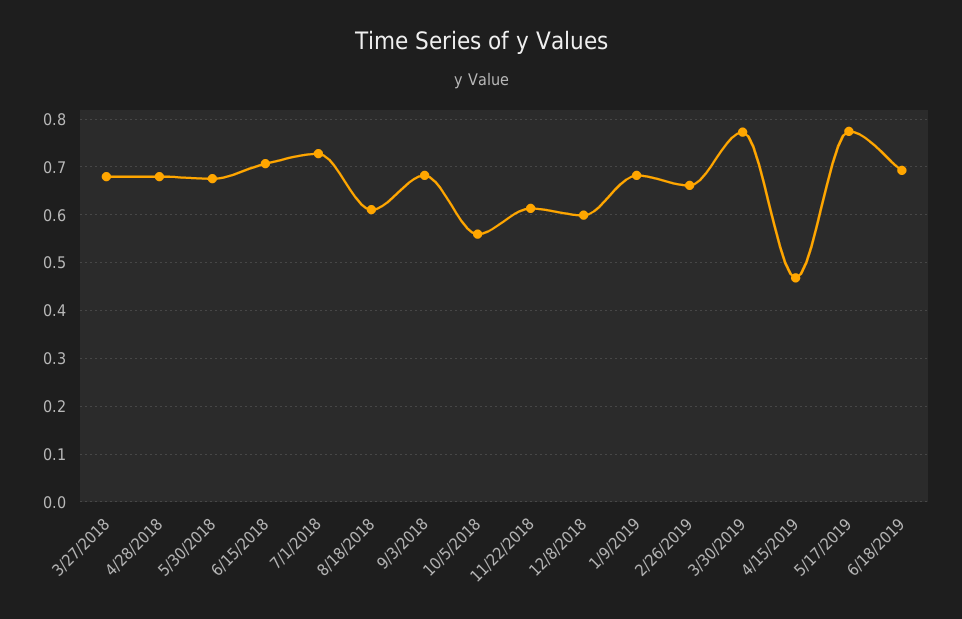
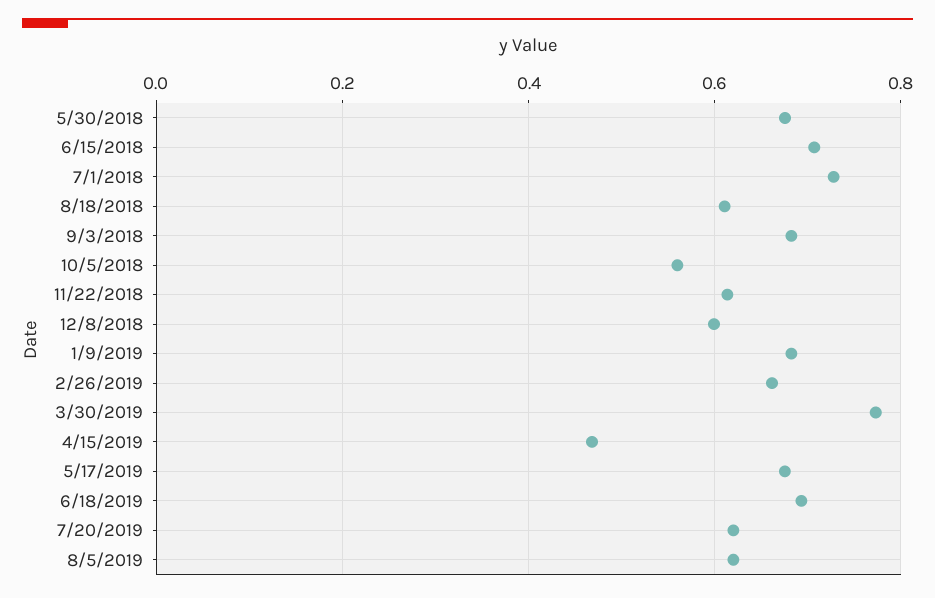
3/27/2018: 0.68 -> none
4/28/2018: 0.68 -> none
5/17/2019: 0.78 -> 0.68
7/20/2019: none -> 0.62
8/5/2019: none -> 0.62

